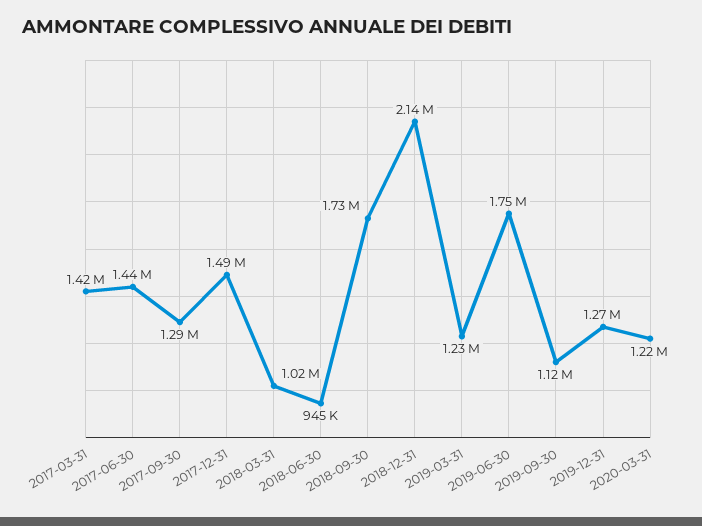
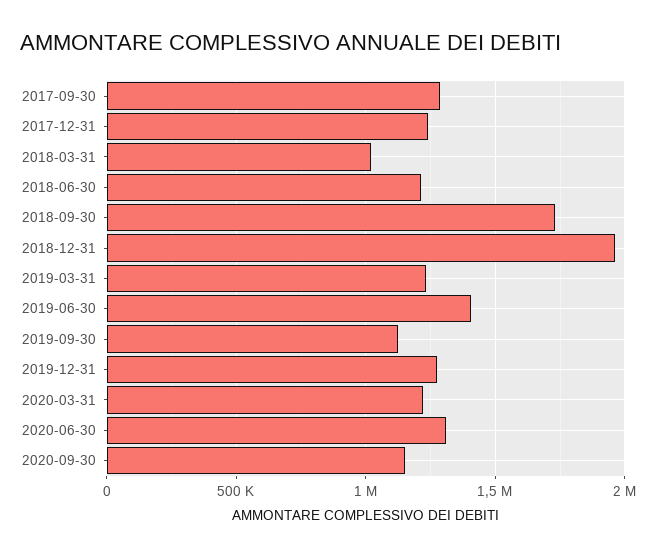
2017-03-31: 1420000 -> none
2017-06-30: 1440000 -> none
2017-12-31: 1490000 -> 1250000
2018-06-30: 945000 -> 1200000
2018-12-31: 2140000 -> 1950000
2019-06-30: 1750000 -> 1400000
2020-06-30: none -> 1300000
2020-09-30: none -> 1150000

